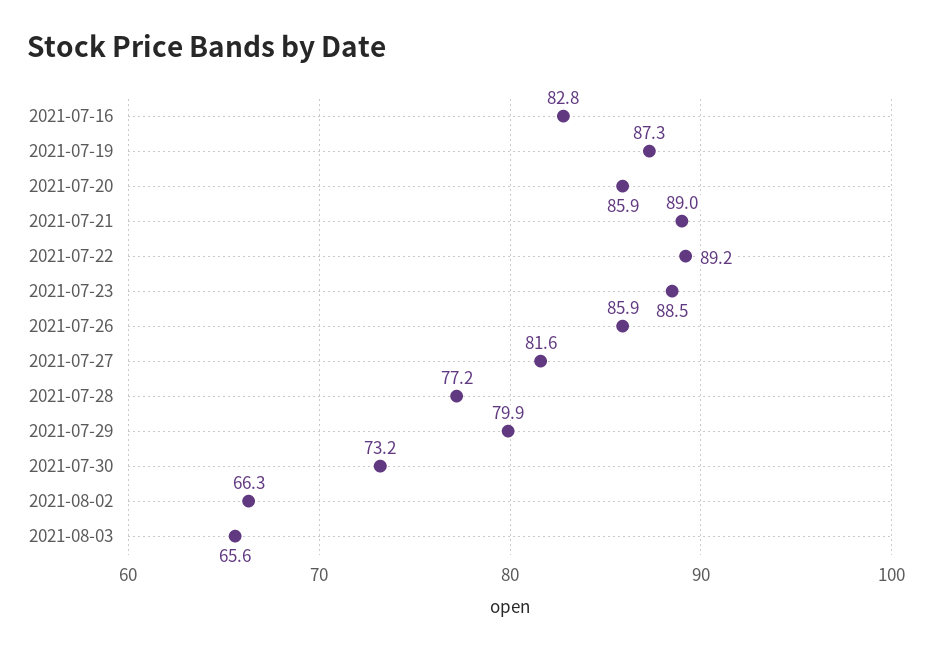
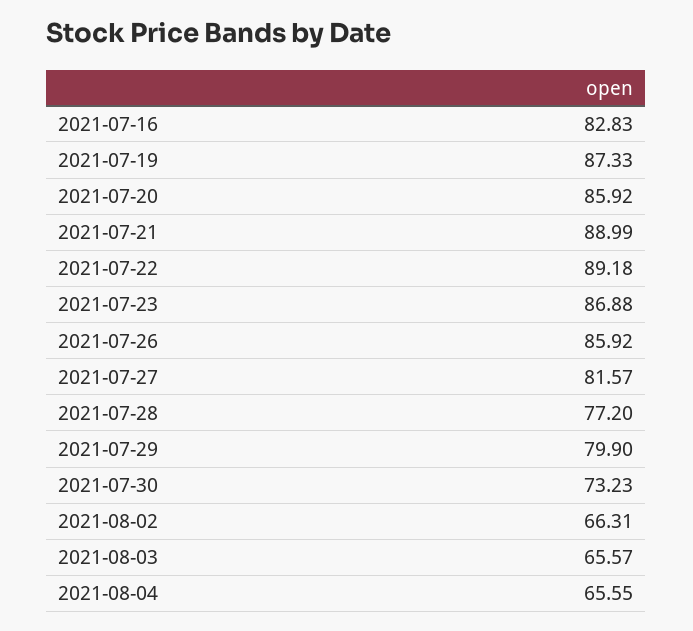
2021-07-23: 88.5 -> 86.88
2021-08-04: none -> 65.55

